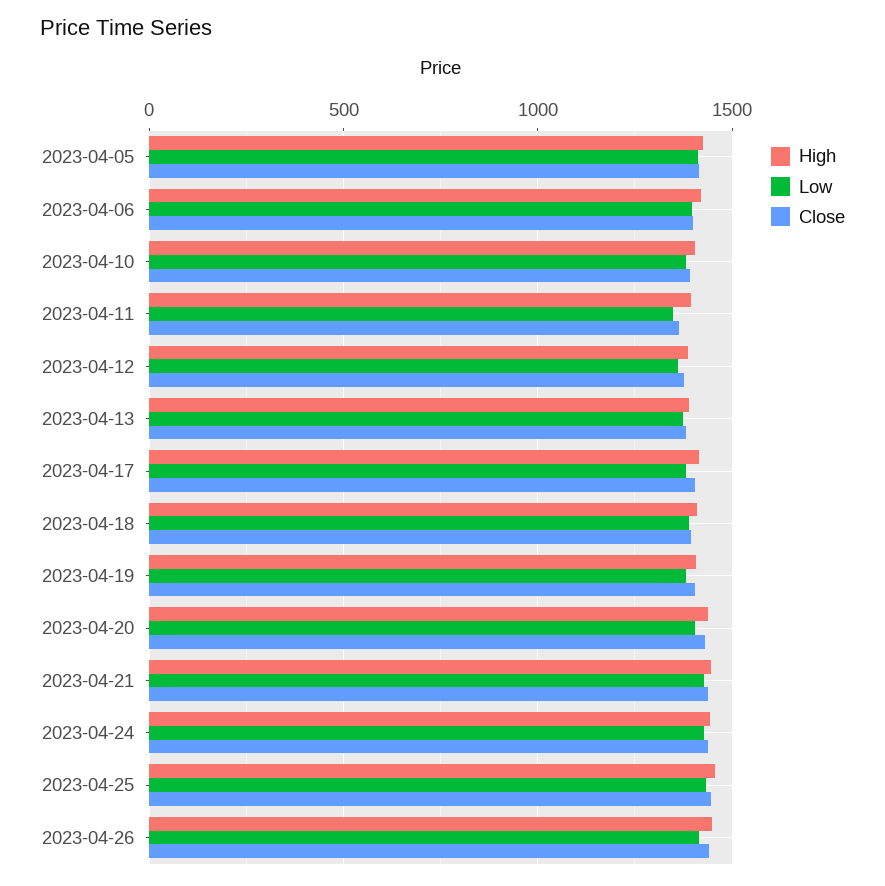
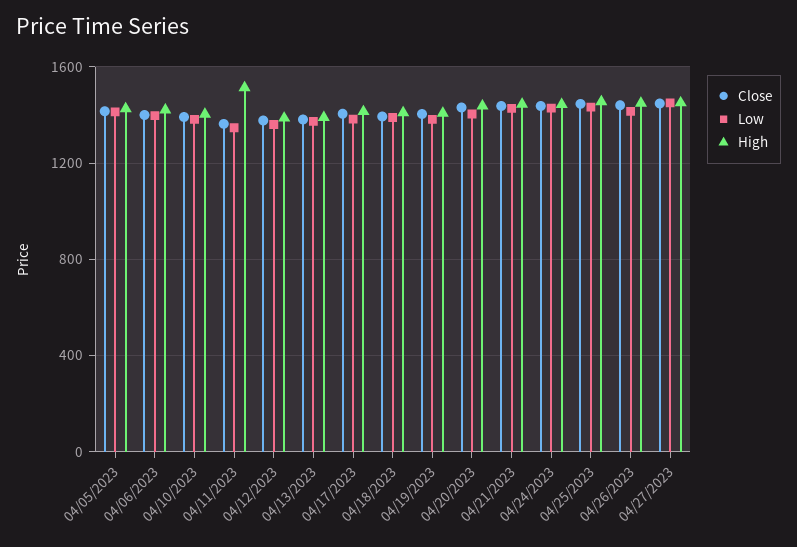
High, 2023-04-11: 1400 -> 1500
Close, 04/27/2023: none -> 1450
Low, 04/27/2023: none -> 1450
High, 04/27/2023: none -> 1450

